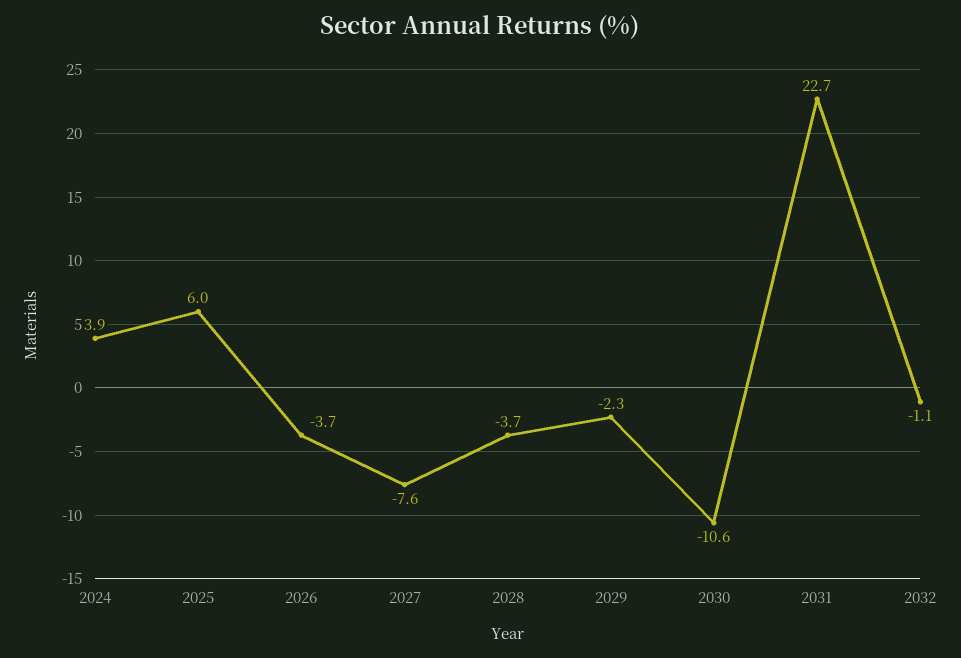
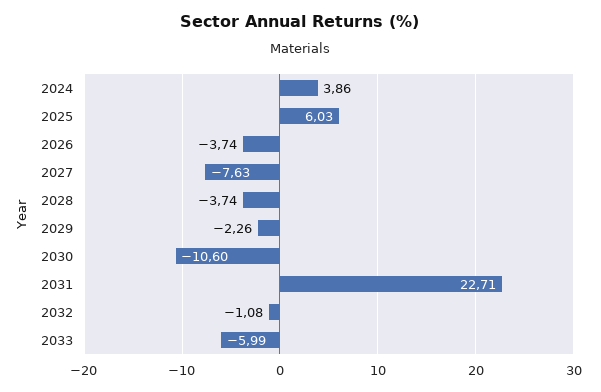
2033: none -> -5.99

